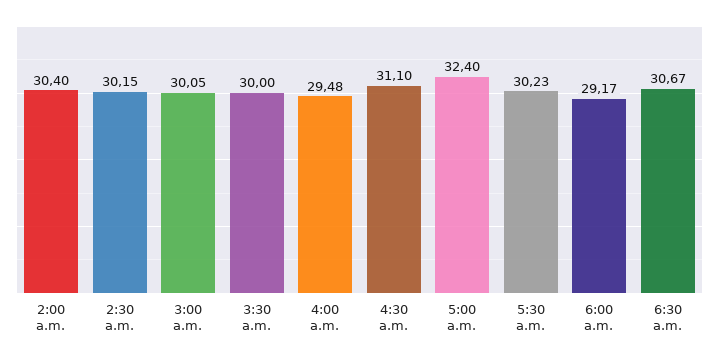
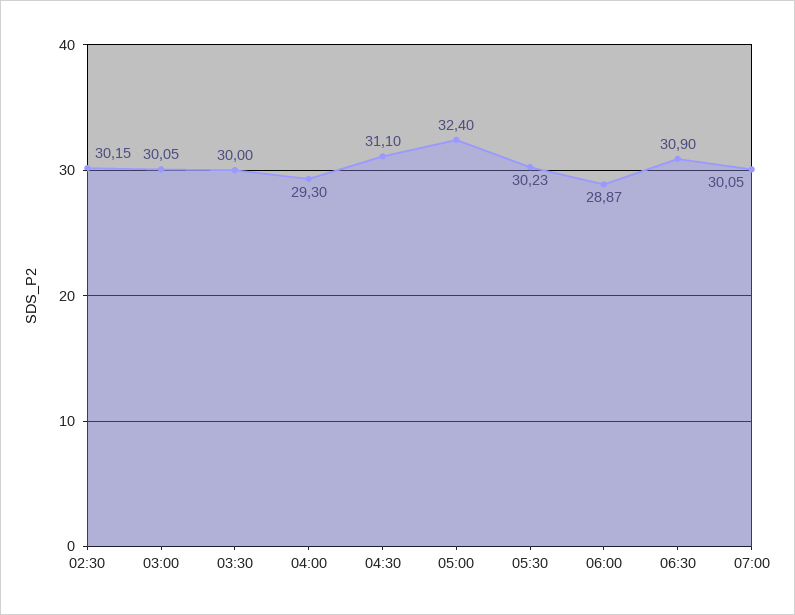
2:00 a.m.: 30.4 -> none
4:00 a.m.: 29.48 -> 29.3
6:00 a.m.: 29.17 -> 28.87
6:30 a.m.: 30.67 -> 30.9
07:00: none -> 30.05

